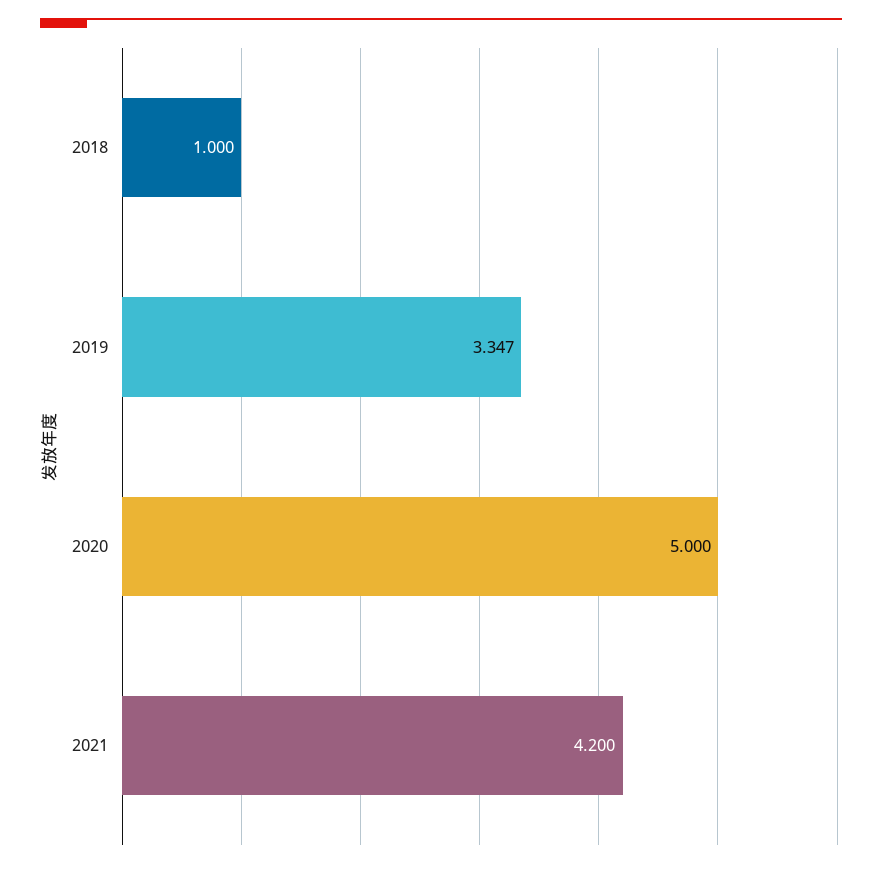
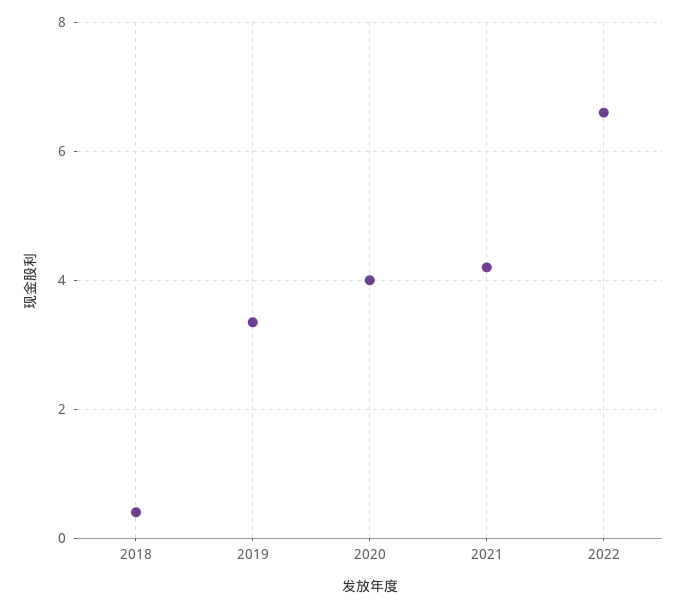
2018: 1 -> 0.4
2020: 5 -> 4
2022: none -> 6.6

